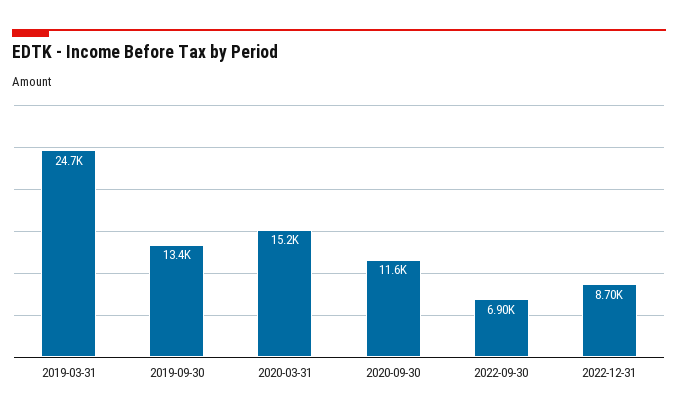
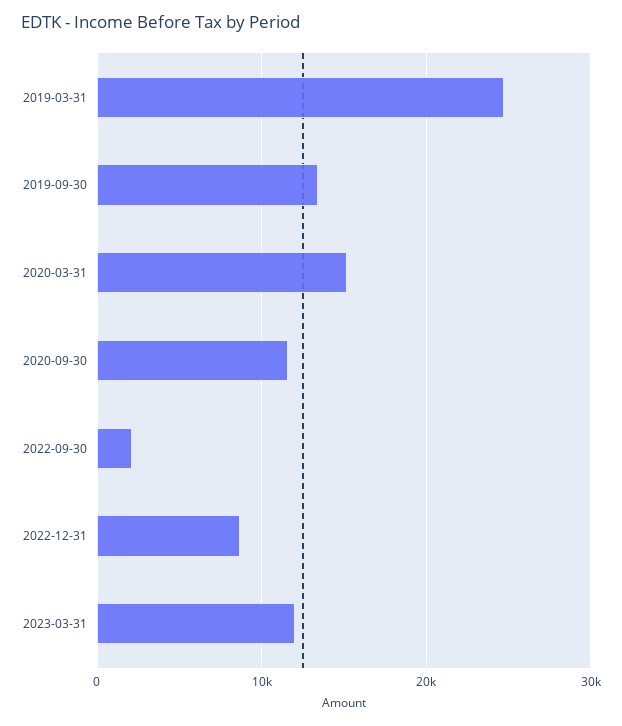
2022-09-30: 6900 -> 2000
2023-03-31: none -> 12000

